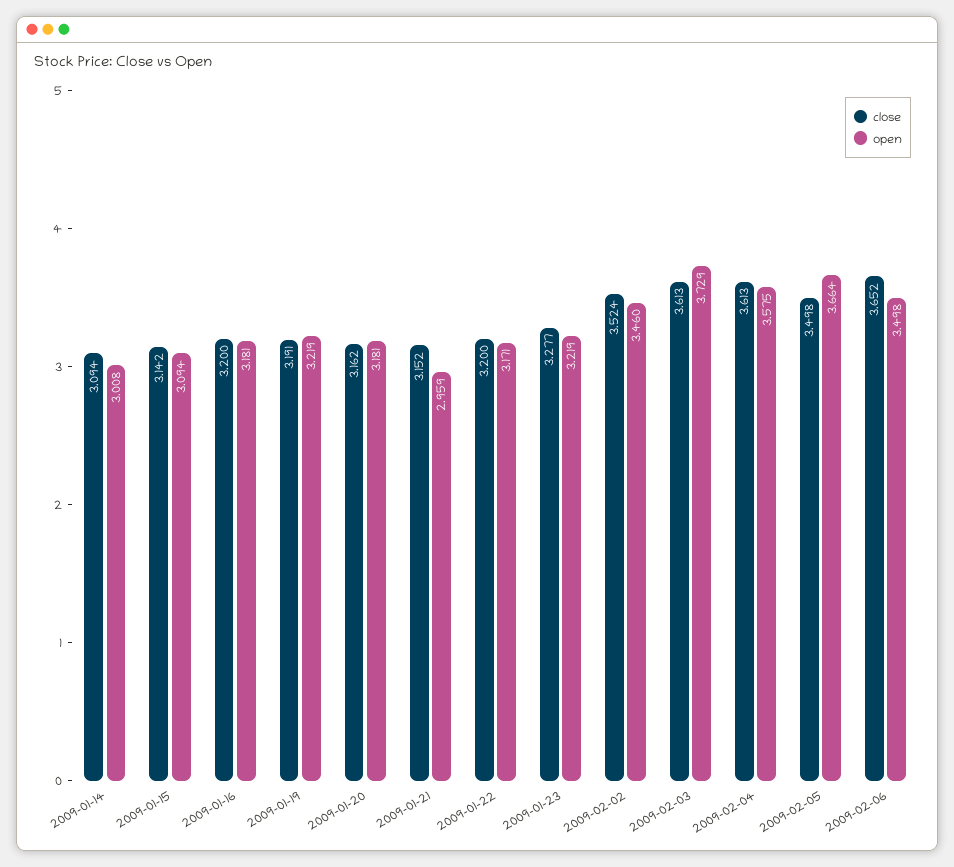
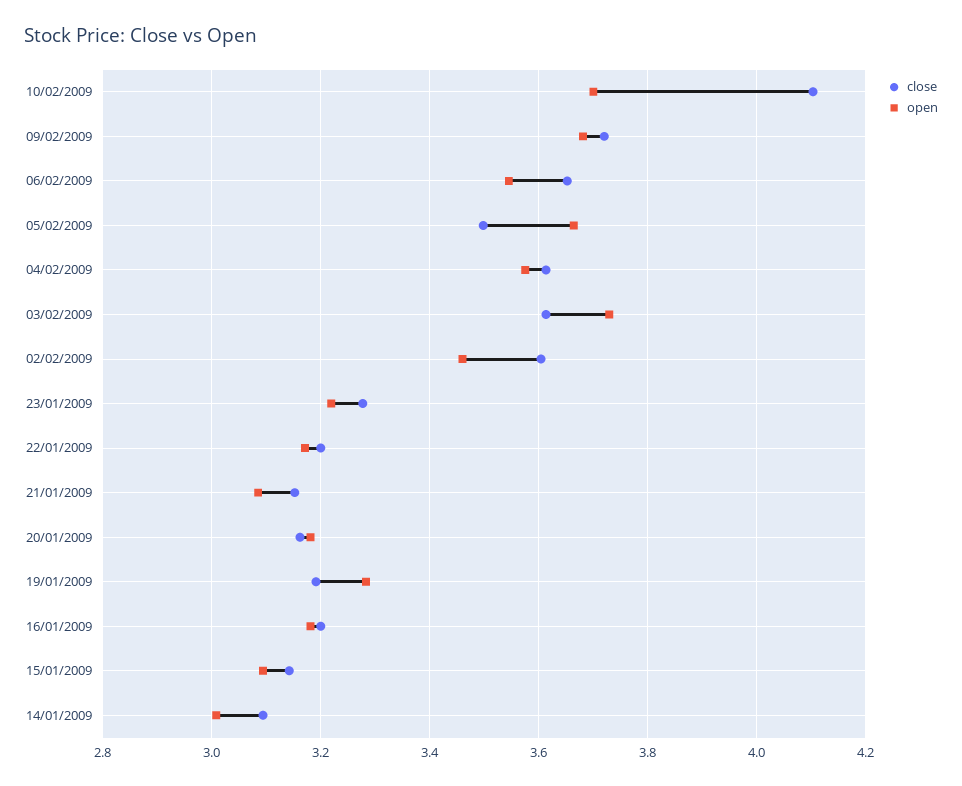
open, 2009-01-19: 3.219 -> 3.28
open, 2009-01-21: 2.959 -> 3.08
close, 2009-02-02: 3.524 -> 3.6
open, 2009-02-06: 3.498 -> 3.54
close, 10/02/2009: none -> 4.1
open, 10/02/2009: none -> 3.7
close, 09/02/2009: none -> 3.72
open, 09/02/2009: none -> 3.68

